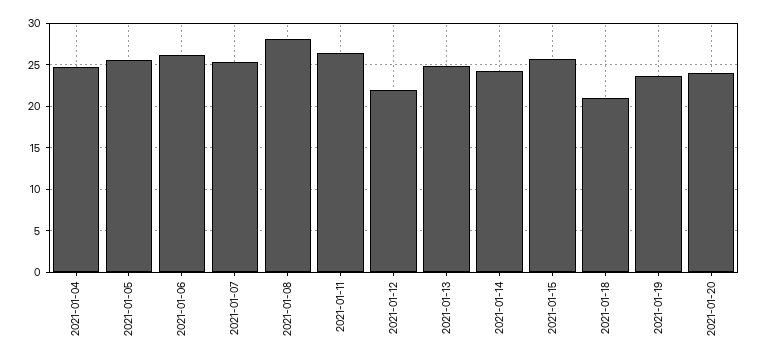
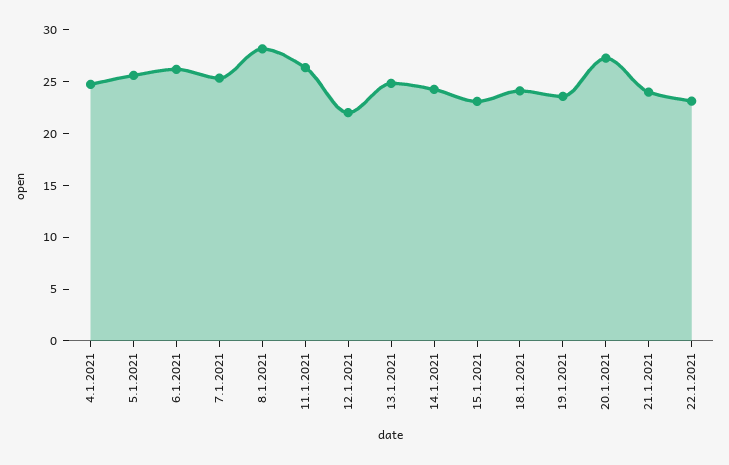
2021-01-15: 26 -> 23
2021-01-18: 21 -> 24
2021-01-20: 24 -> 27
21.1.2021: none -> 24
22.1.2021: none -> 23

